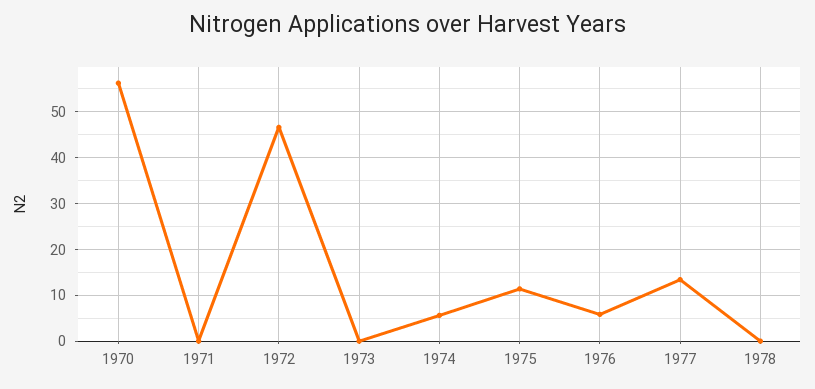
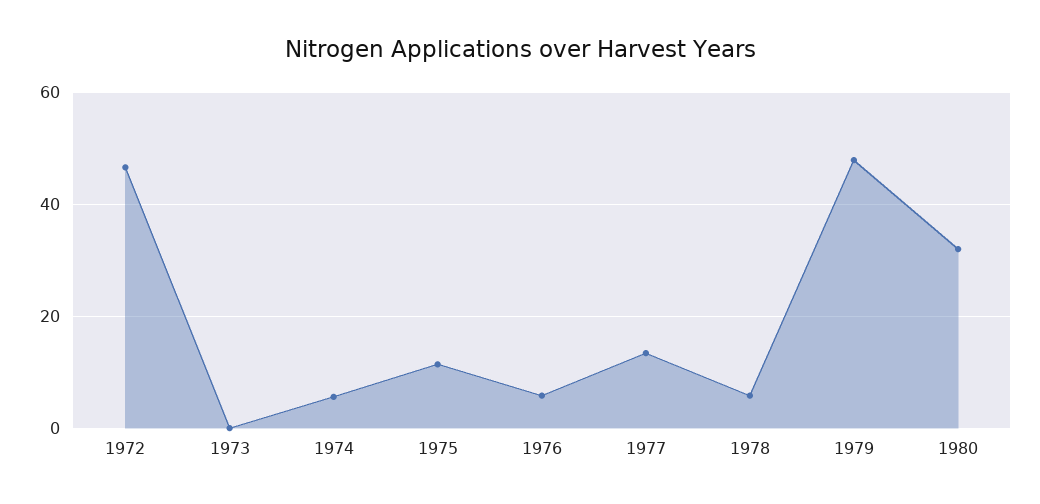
1970: 56 -> none
1971: 0 -> none
1978: 0 -> 6
1979: none -> 48
1980: none -> 32

